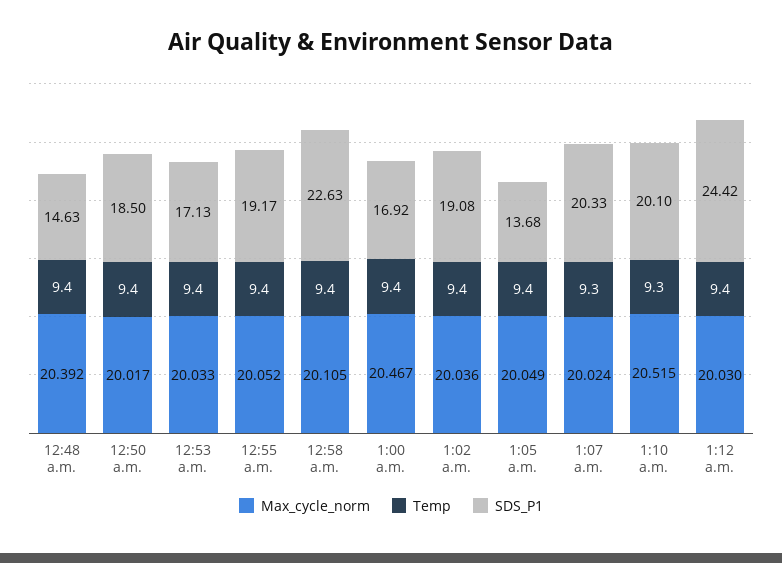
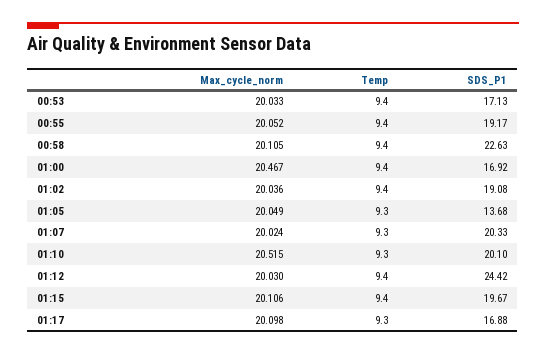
Max_cycle_norm, 12:48 a.m.: 20.392 -> none
Temp, 12:48 a.m.: 9.4 -> none
SDS_P1, 12:48 a.m.: 14.63 -> none
Max_cycle_norm, 12:50 a.m.: 20.017 -> none
Temp, 12:50 a.m.: 9.4 -> none
SDS_P1, 12:50 a.m.: 18.5 -> none
Temp, 1:05 a.m.: 9.4 -> 9.3
Max_cycle_norm, 01:15: none -> 20.106
Temp, 01:15: none -> 9.4
SDS_P1, 01:15: none -> 19.67
Max_cycle_norm, 01:17: none -> 20.098
Temp, 01:17: none -> 9.3
SDS_P1, 01:17: none -> 16.88

